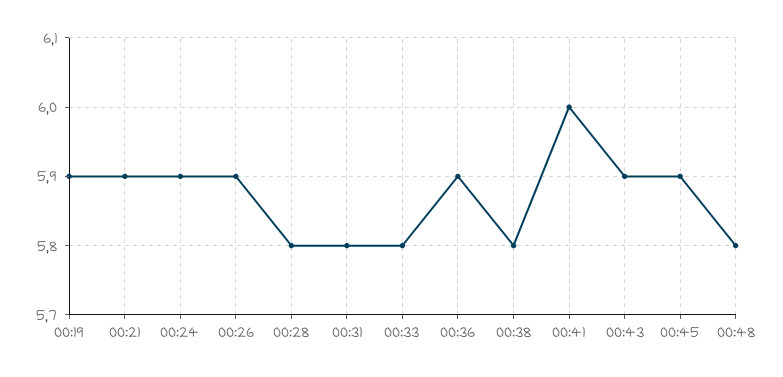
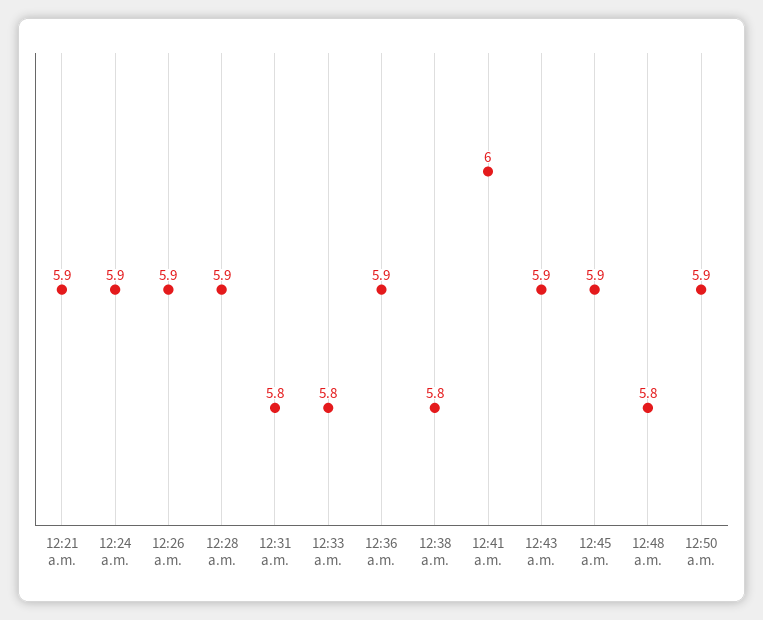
00:19: 5.9 -> none
00:28: 5.8 -> 5.9
12:50 a.m.: none -> 5.9

